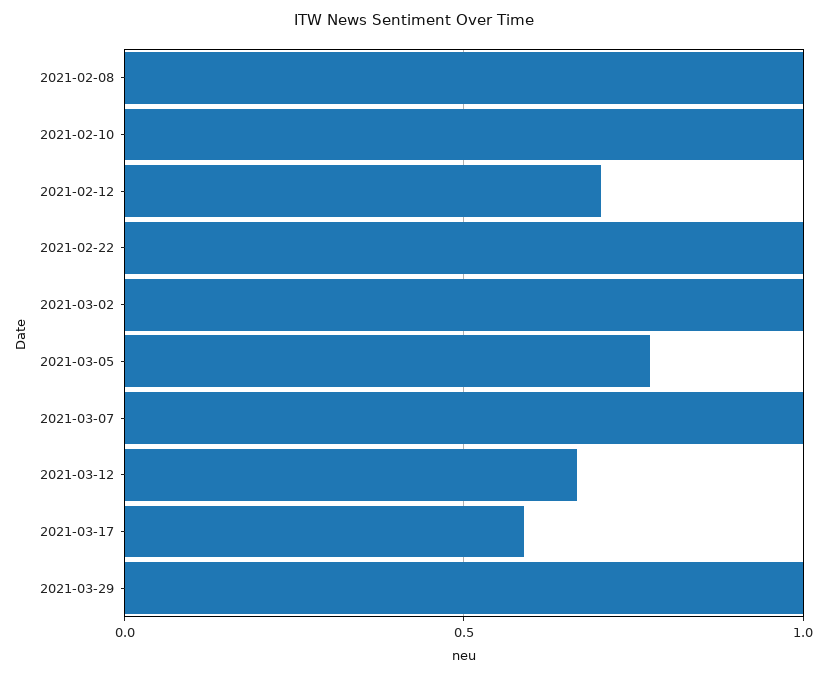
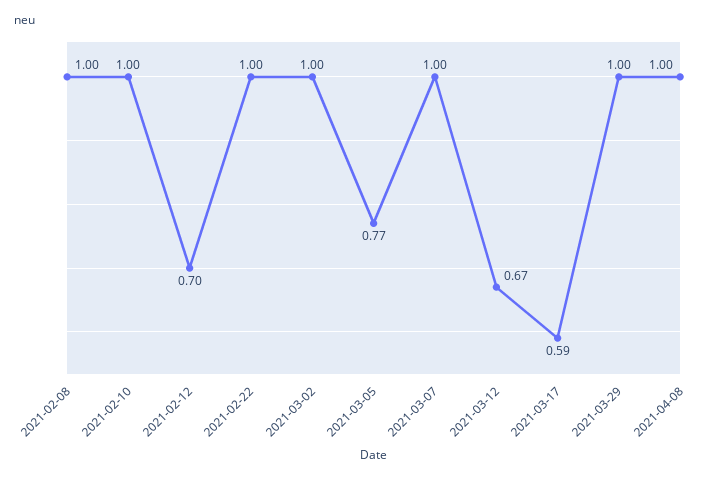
2021-04-08: none -> 1

